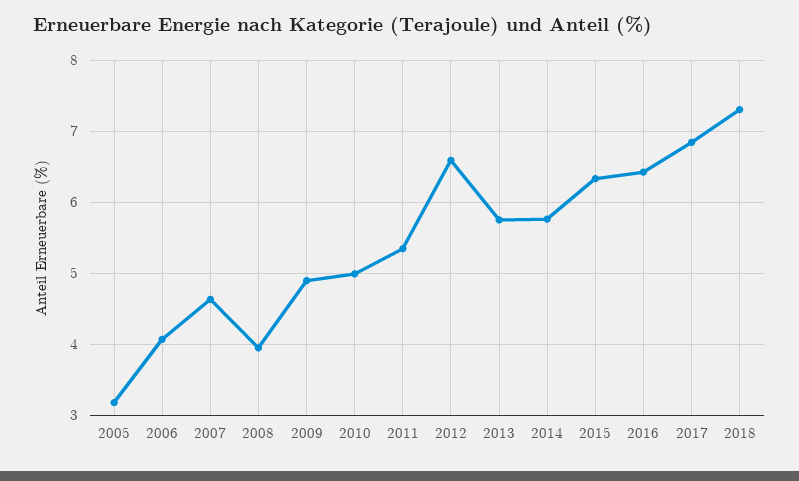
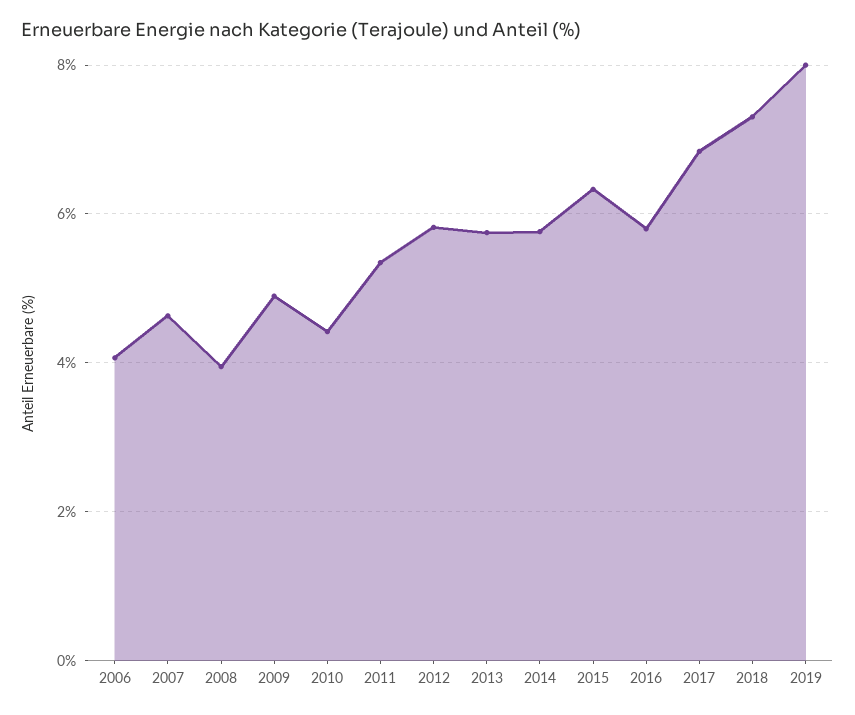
2005: 3.2 -> none
2010: 5 -> 4.4
2012: 6.6 -> 5.8
2016: 6.4 -> 5.8
2019: none -> 8

